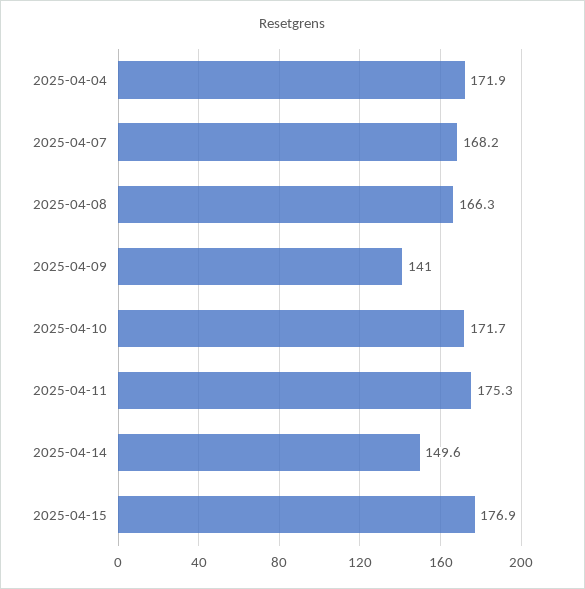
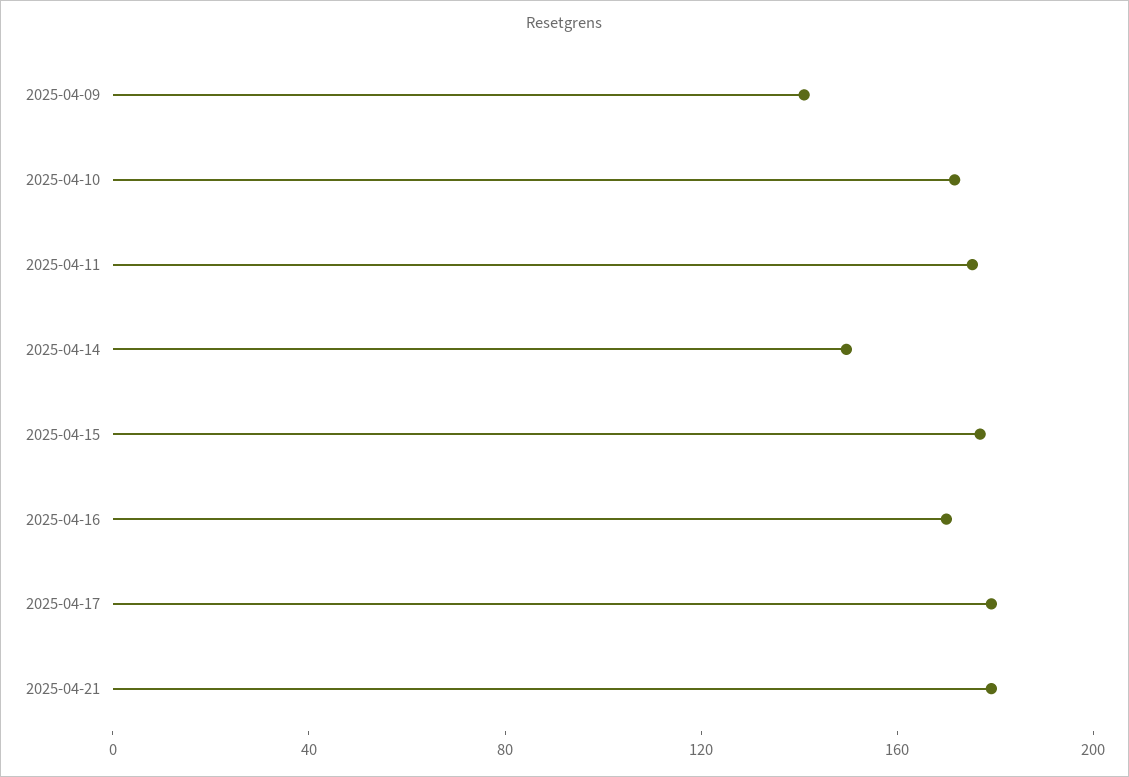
2025-04-04: 171.9 -> none
2025-04-07: 168.2 -> none
2025-04-08: 166.3 -> none
2025-04-16: none -> 170
2025-04-17: none -> 180
2025-04-21: none -> 180

